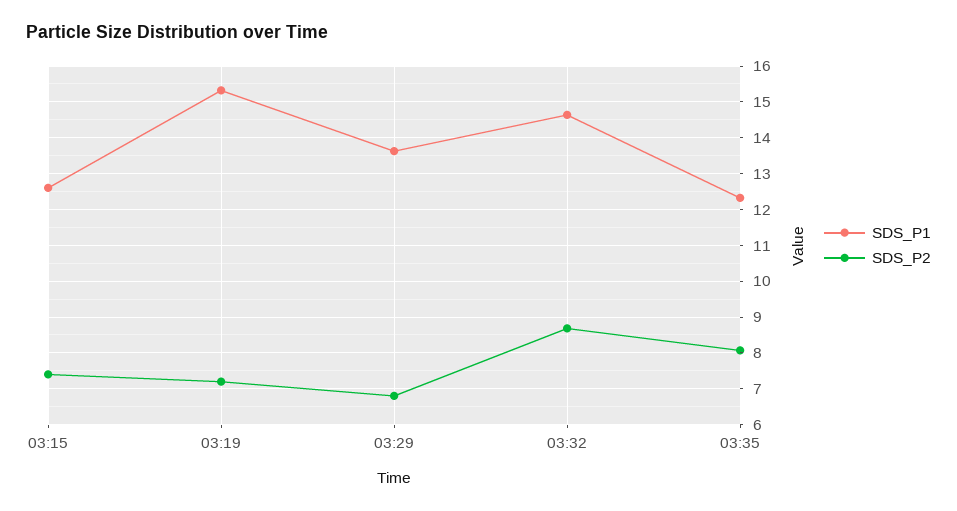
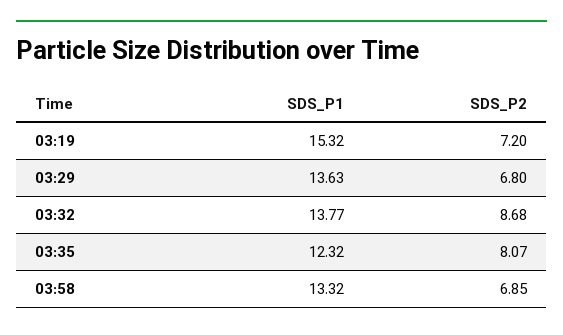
SDS_P1, 03:15: 12.6 -> none
SDS_P2, 03:15: 7.4 -> none
SDS_P1, 03:32: 14.6 -> 13.77
SDS_P1, 03:58: none -> 13.32
SDS_P2, 03:58: none -> 6.85

